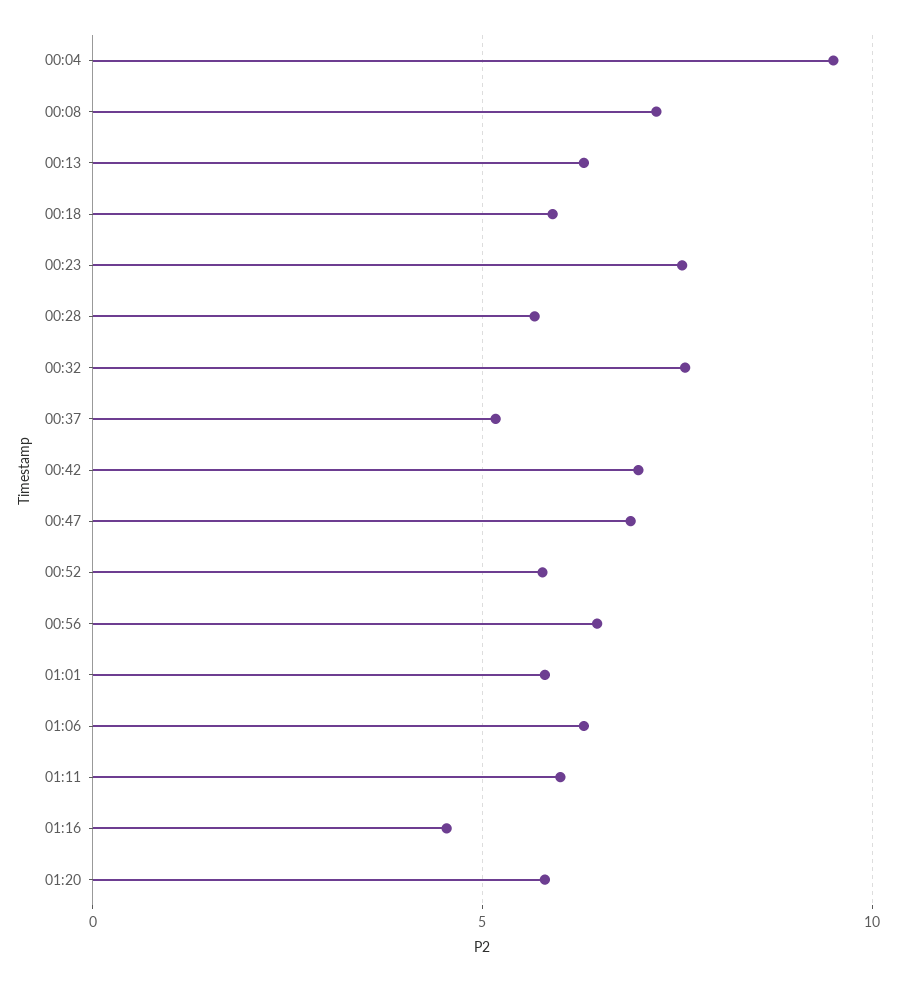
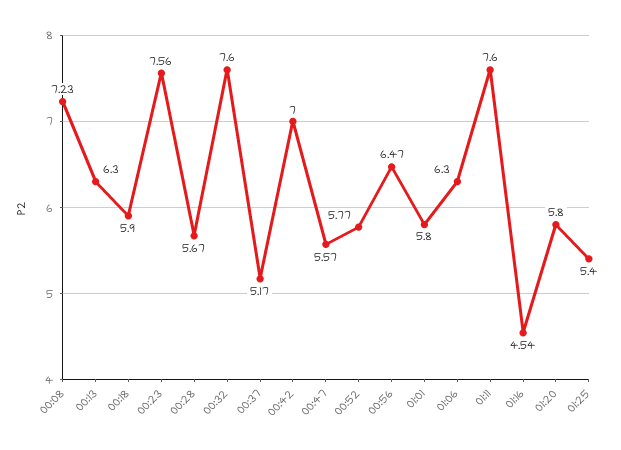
00:04: 9.5 -> none
00:47: 7 -> 5.57
01:11: 6 -> 7.6
01:25: none -> 5.4

